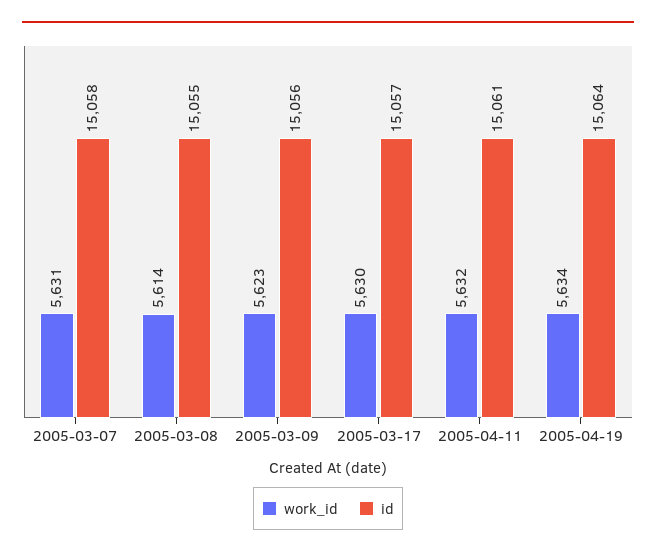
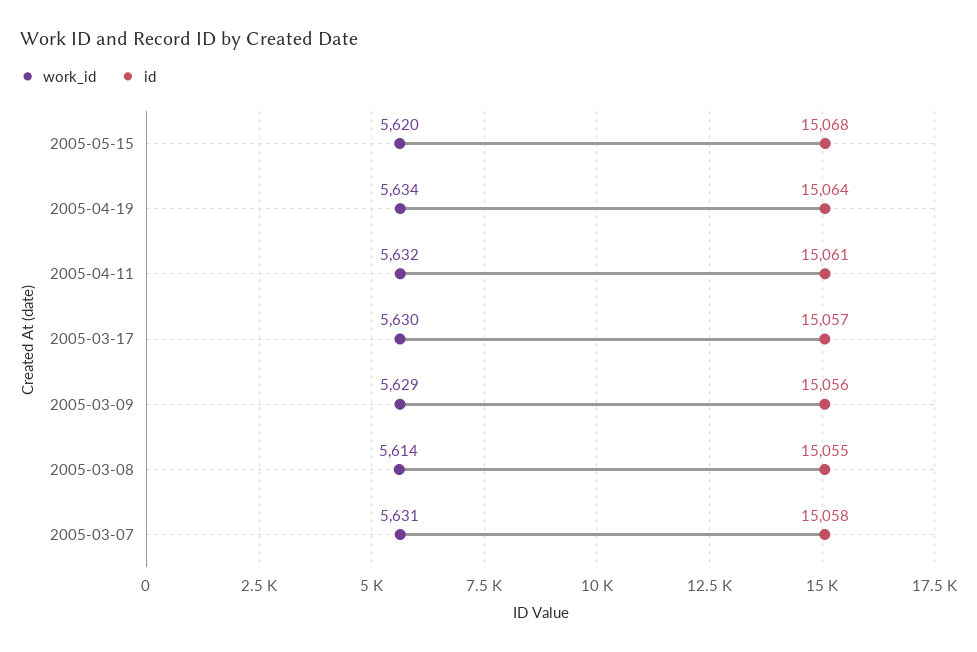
work_id, 2005-03-09: 5623 -> 5629
work_id, 2005-05-15: none -> 5620
id, 2005-05-15: none -> 15068

